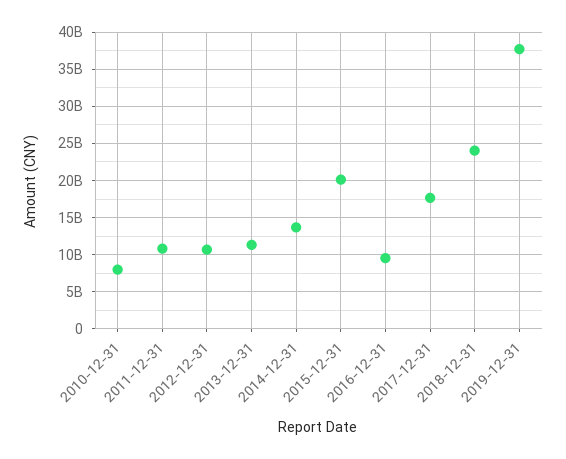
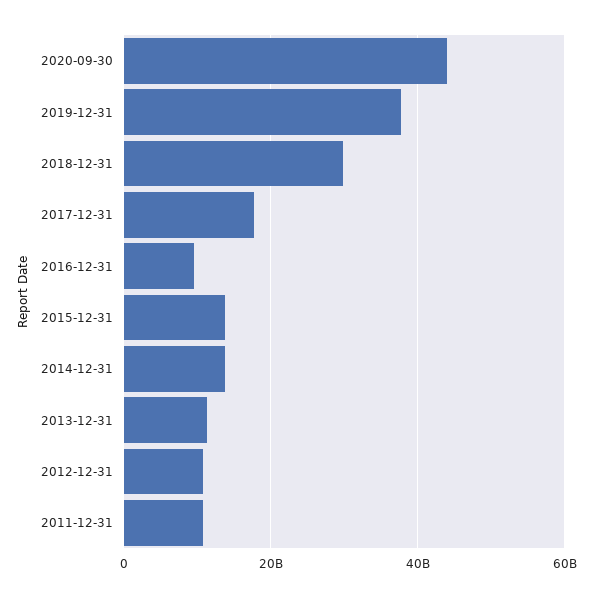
2010-12-31: 8000000000 -> none
2015-12-31: 20000000000 -> 14000000000
2018-12-31: 24000000000 -> 30000000000
2020-09-30: none -> 44000000000

